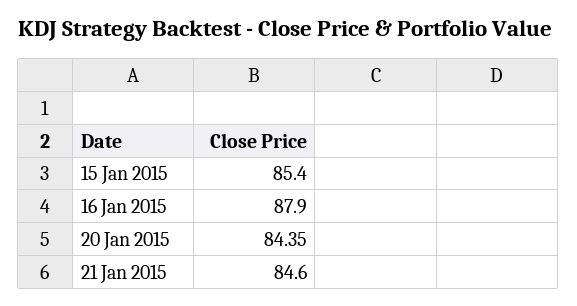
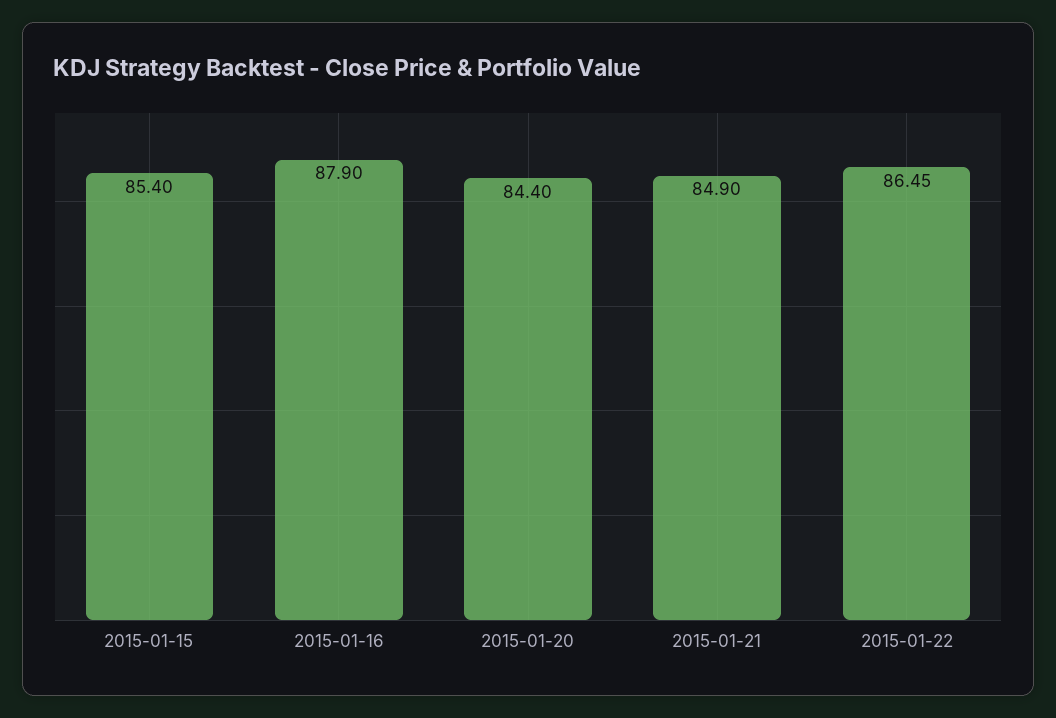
20 Jan 2015: 84.35 -> 84.4
21 Jan 2015: 84.6 -> 84.9
2015-01-22: none -> 86.45

